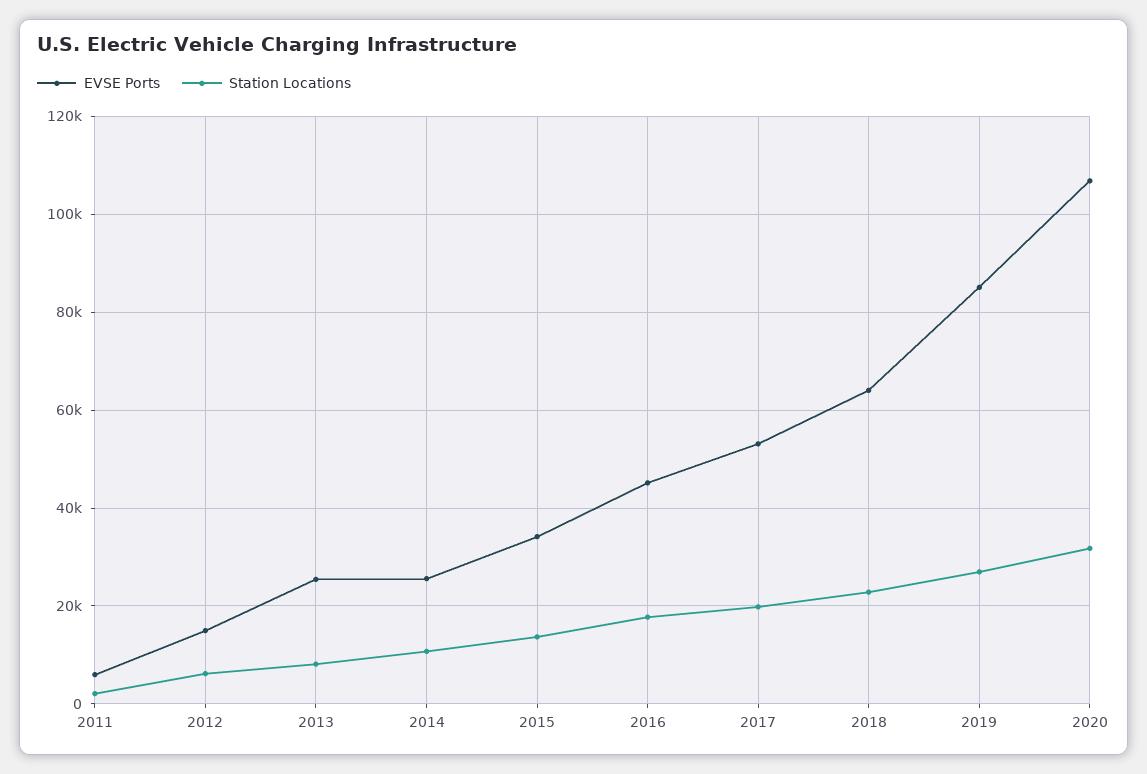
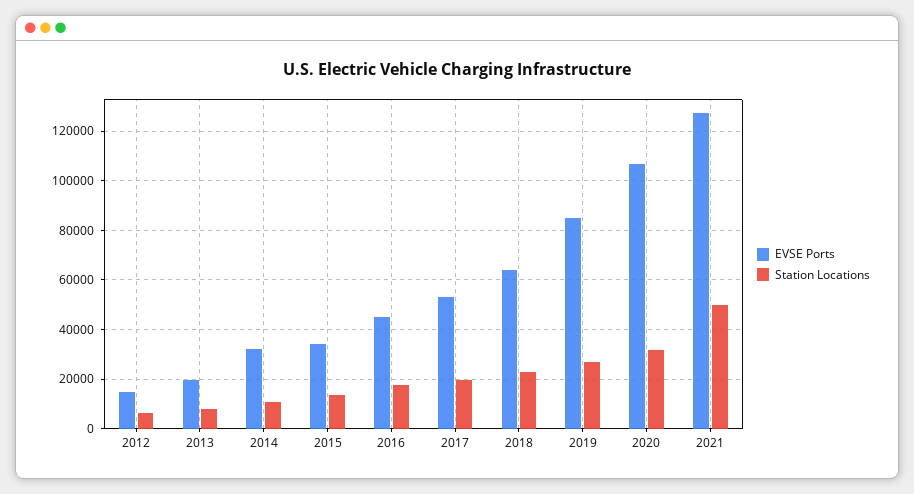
EVSE Ports, 2011: 6000 -> none
Station Locations, 2011: 2000 -> none
EVSE Ports, 2013: 26000 -> 20000
EVSE Ports, 2014: 26000 -> 32500
EVSE Ports, 2021: none -> 127500
Station Locations, 2021: none -> 50000

